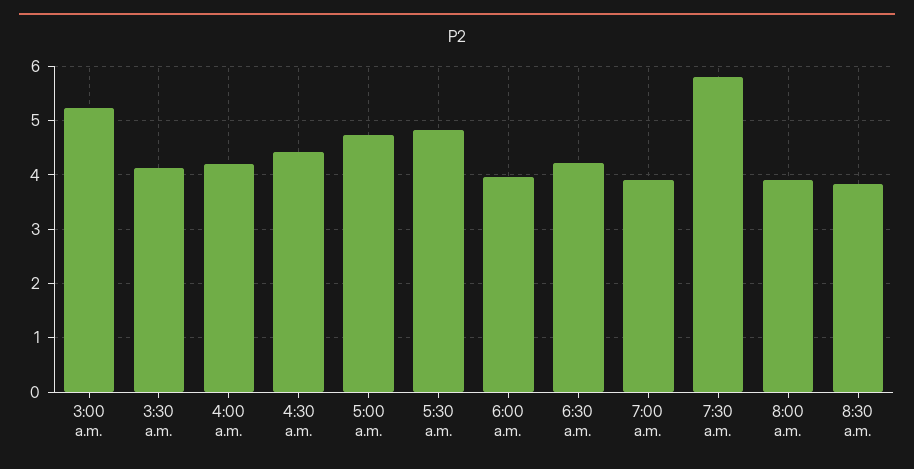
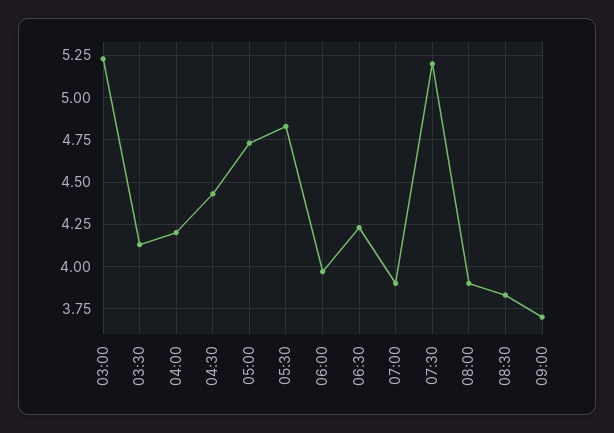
7:30 a.m.: 5.8 -> 5.2
09:00: none -> 3.7

